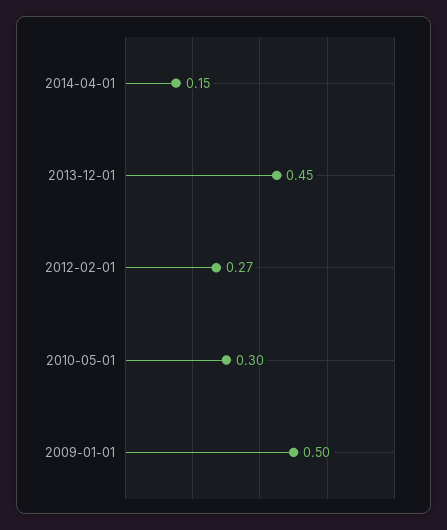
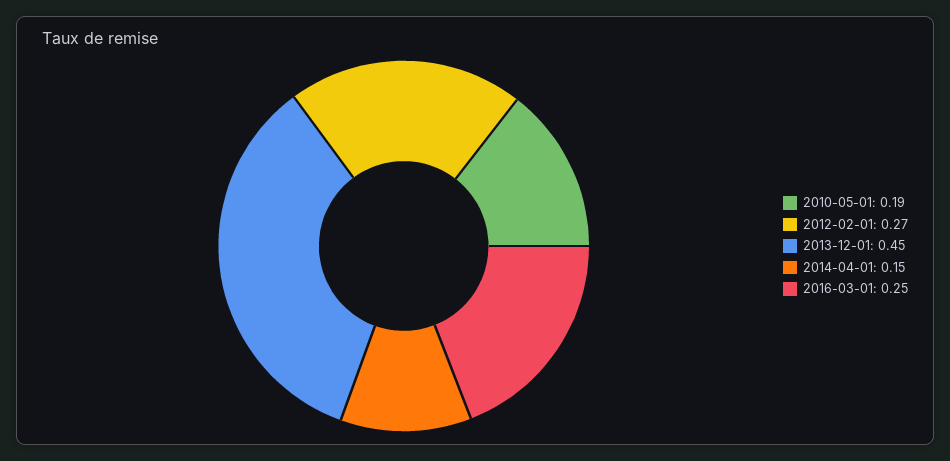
2010-05-01: 0.3 -> 0.19
2009-01-01: 0.5 -> none
2016-03-01: none -> 0.25

